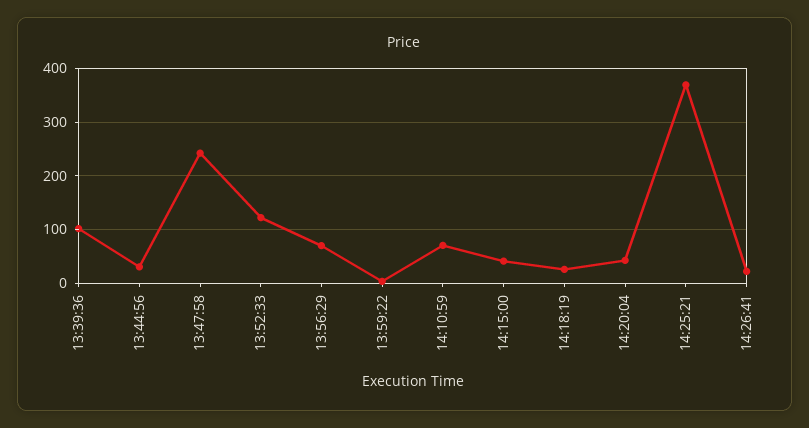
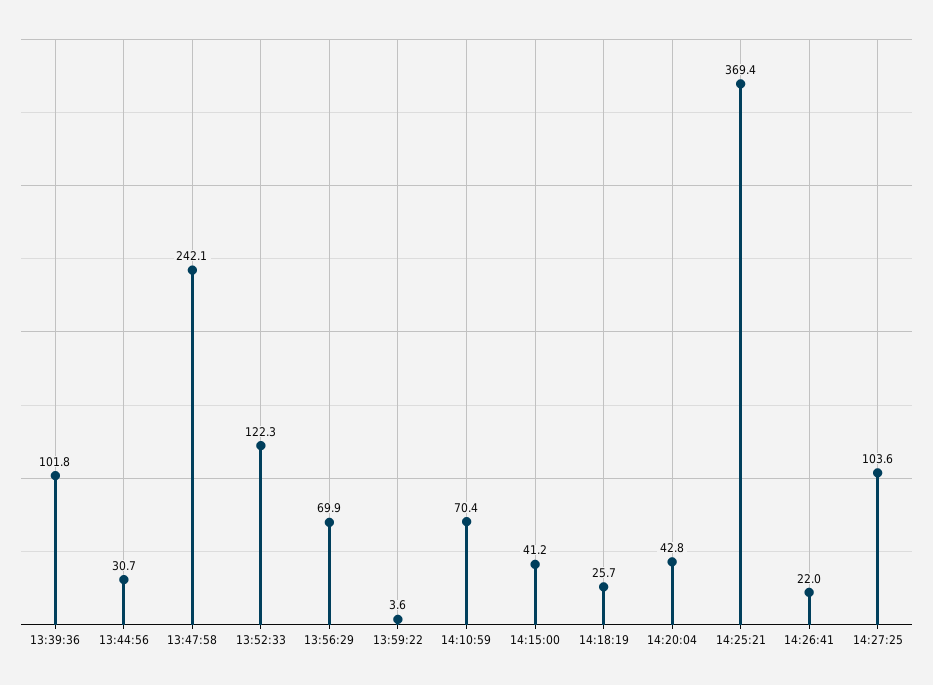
14:27:25: none -> 103.6

